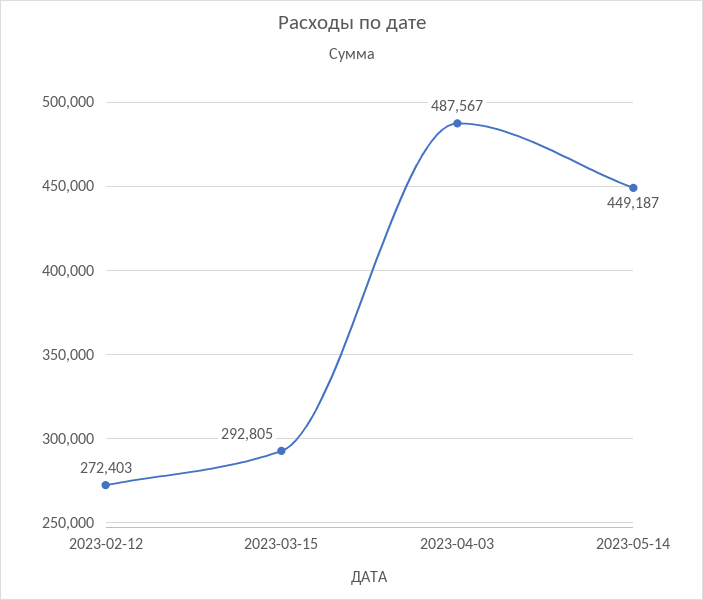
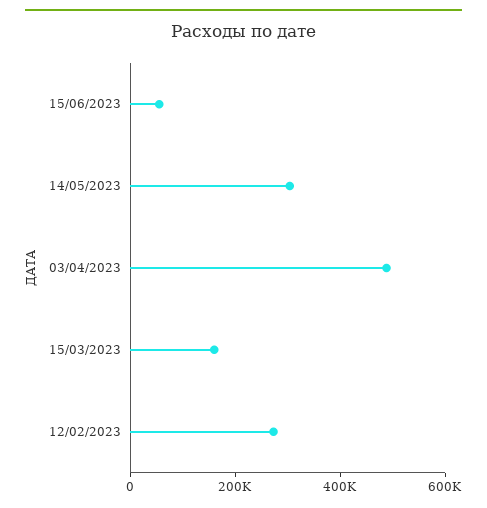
2023-03-15: 292805 -> 150000
2023-05-14: 449187 -> 300000
15/06/2023: none -> 50000

